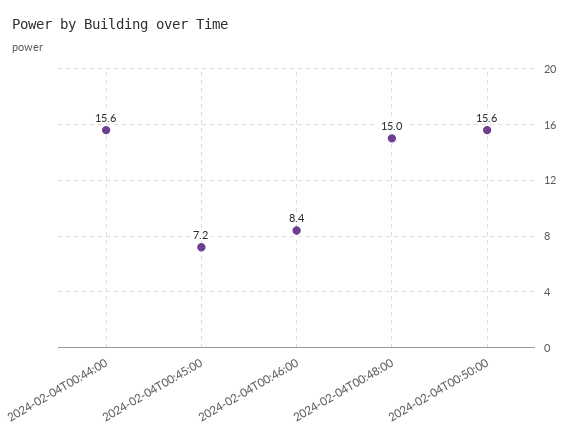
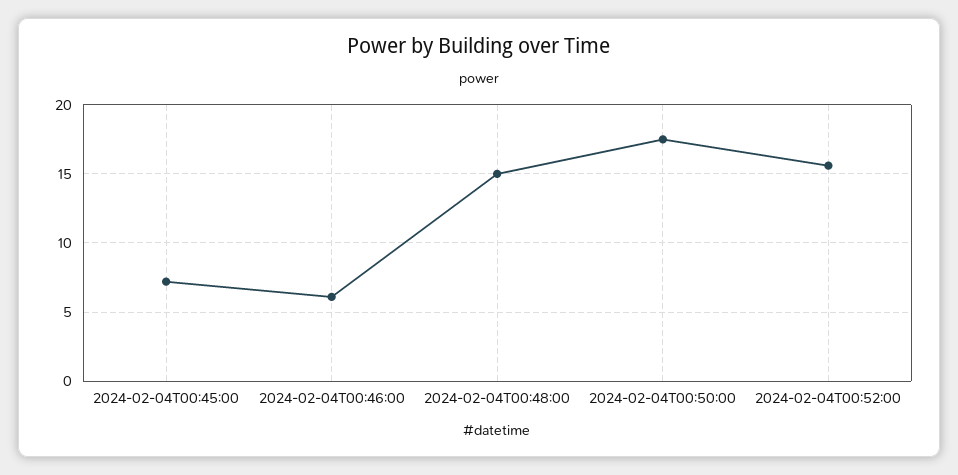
2024-02-04T00:44:00: 15.6 -> none
2024-02-04T00:46:00: 8.4 -> 6
2024-02-04T00:50:00: 15.6 -> 17.5
2024-02-04T00:52:00: none -> 15.5

